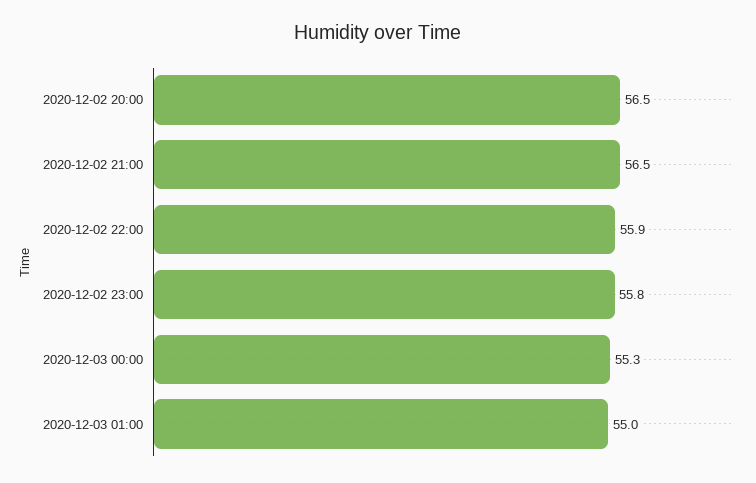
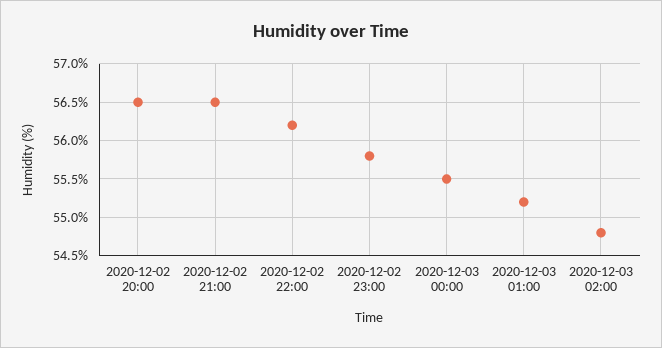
2020-12-02 22:00: 55.9 -> 56.2
2020-12-03 00:00: 55.3 -> 55.5
2020-12-03 01:00: 55 -> 55.2
2020-12-03 02:00: none -> 54.8

